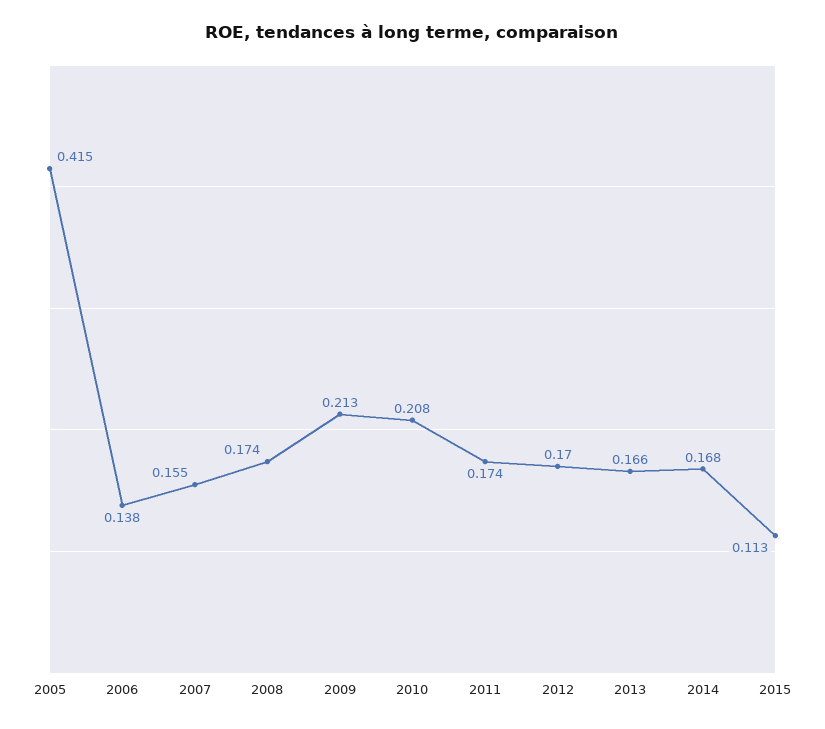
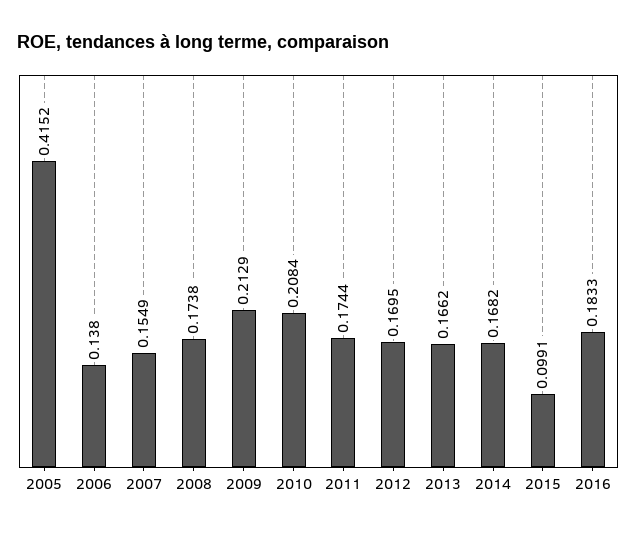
2015: 0.113 -> 0.0991
2016: none -> 0.1833

